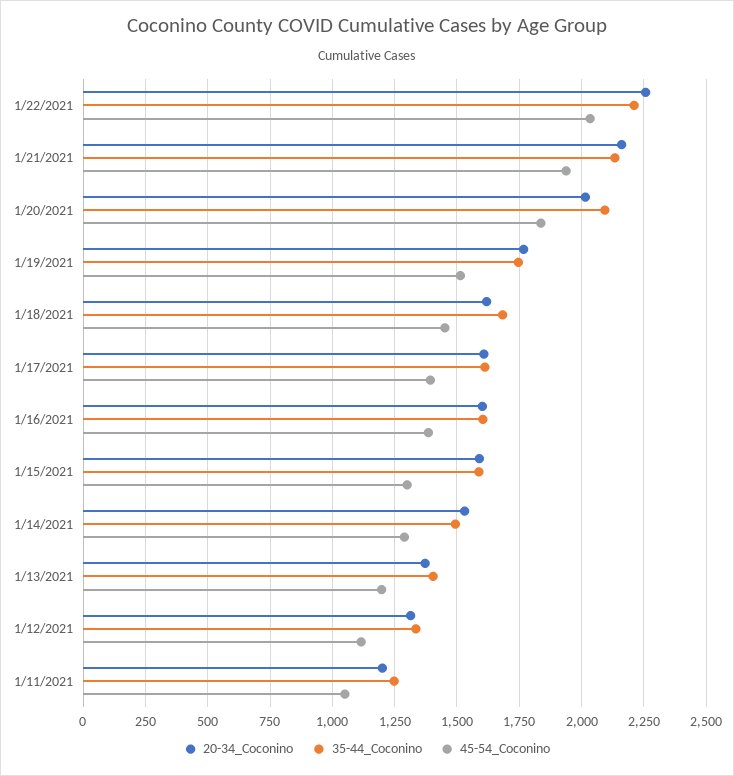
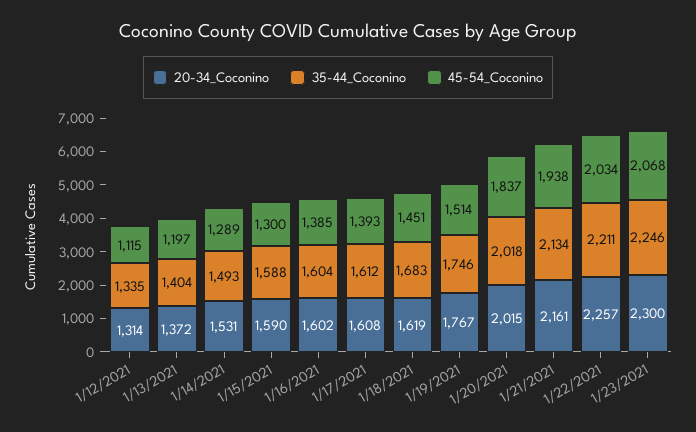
35-44_Coconino, 1/20/2021: 2100 -> 2018
20-34_Coconino, 1/11/2021: 1200 -> none
35-44_Coconino, 1/11/2021: 1250 -> none
45-54_Coconino, 1/11/2021: 1050 -> none
20-34_Coconino, 1/23/2021: none -> 2300
35-44_Coconino, 1/23/2021: none -> 2246
45-54_Coconino, 1/23/2021: none -> 2068

